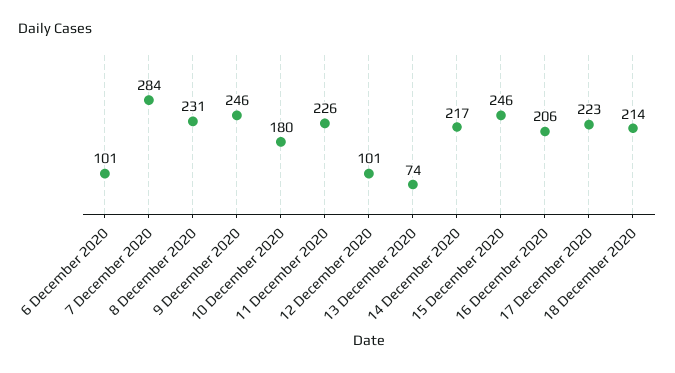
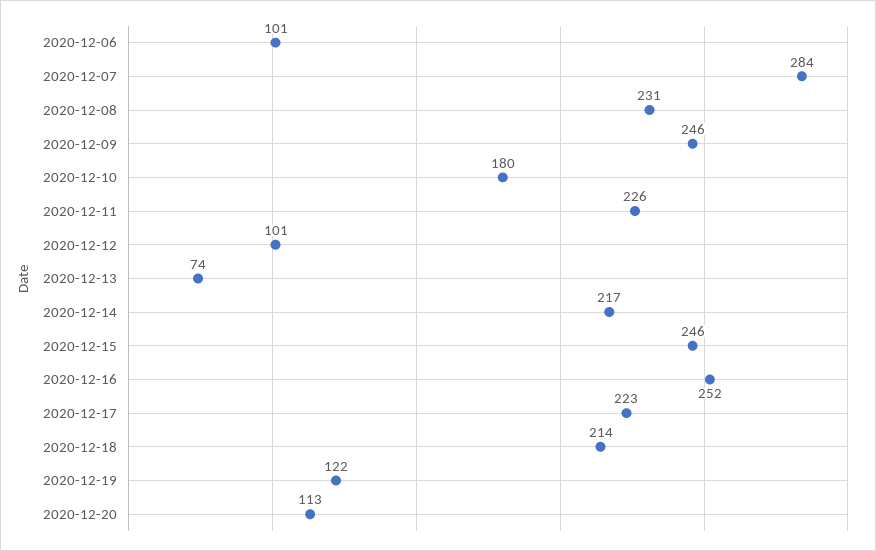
16 December 2020: 206 -> 252
2020-12-19: none -> 122
2020-12-20: none -> 113

